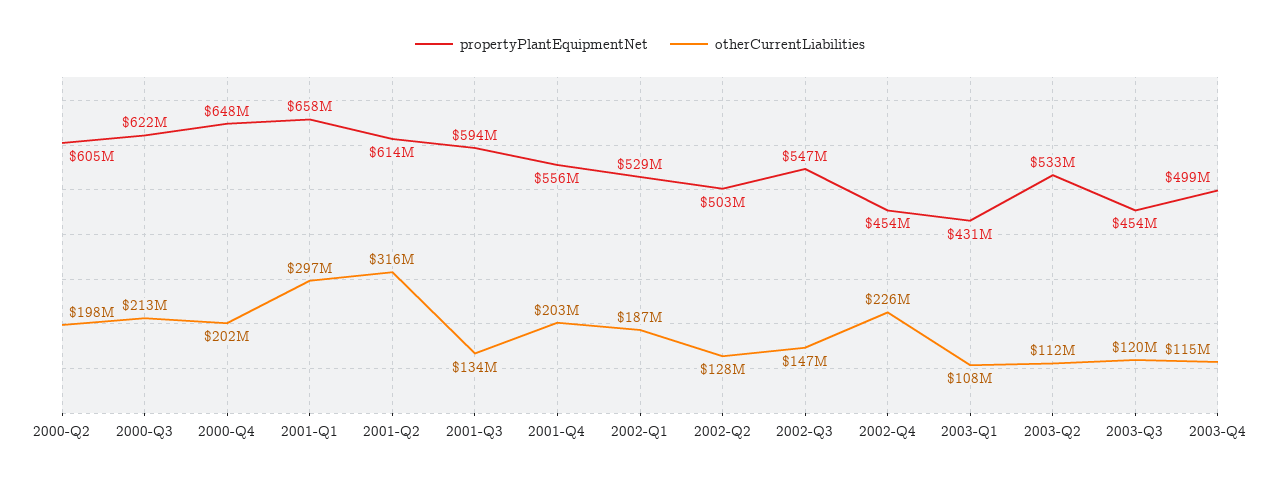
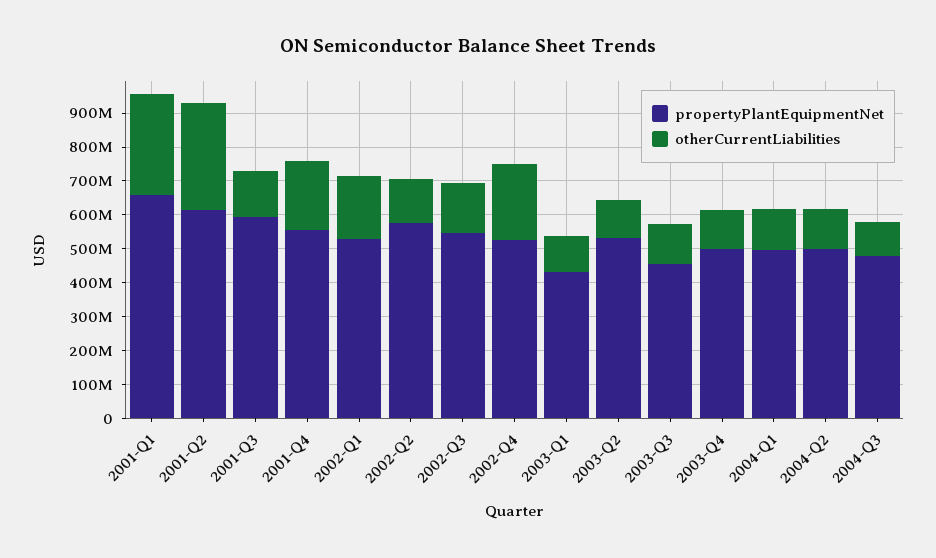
propertyPlantEquipmentNet, 2000-Q2: 605000000 -> none
otherCurrentLiabilities, 2000-Q2: 198000000 -> none
propertyPlantEquipmentNet, 2000-Q3: 622000000 -> none
otherCurrentLiabilities, 2000-Q3: 213000000 -> none
propertyPlantEquipmentNet, 2000-Q4: 648000000 -> none
otherCurrentLiabilities, 2000-Q4: 202000000 -> none
propertyPlantEquipmentNet, 2002-Q2: 503000000 -> 575000000
propertyPlantEquipmentNet, 2002-Q4: 454000000 -> 525000000
propertyPlantEquipmentNet, 2004-Q1: none -> 500000000
otherCurrentLiabilities, 2004-Q1: none -> 125000000
propertyPlantEquipmentNet, 2004-Q2: none -> 500000000
otherCurrentLiabilities, 2004-Q2: none -> 125000000
propertyPlantEquipmentNet, 2004-Q3: none -> 475000000
otherCurrentLiabilities, 2004-Q3: none -> 100000000

